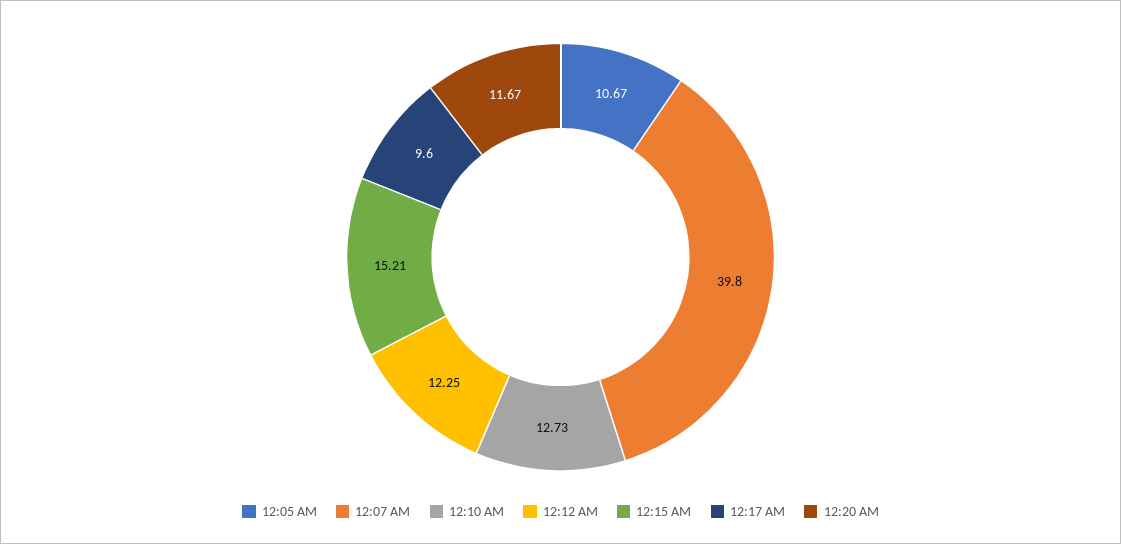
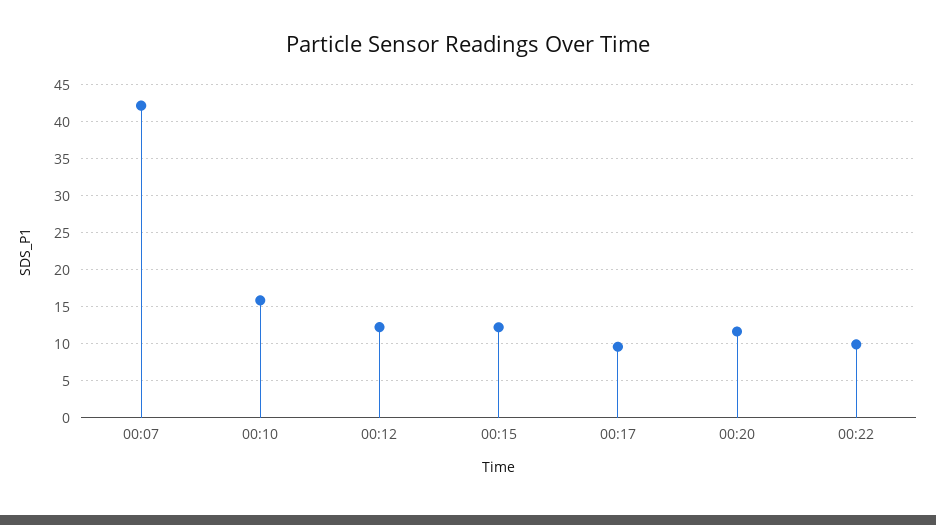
12:05 AM: 10.67 -> none
12:07 AM: 39.8 -> 42
12:10 AM: 12.73 -> 16
12:15 AM: 15.21 -> 12
00:22: none -> 10

